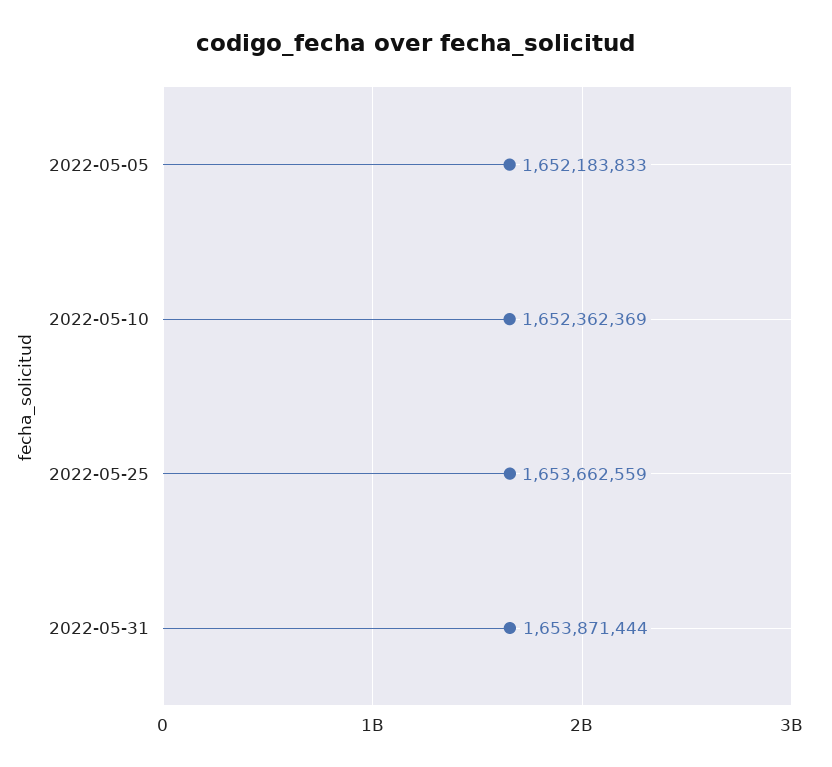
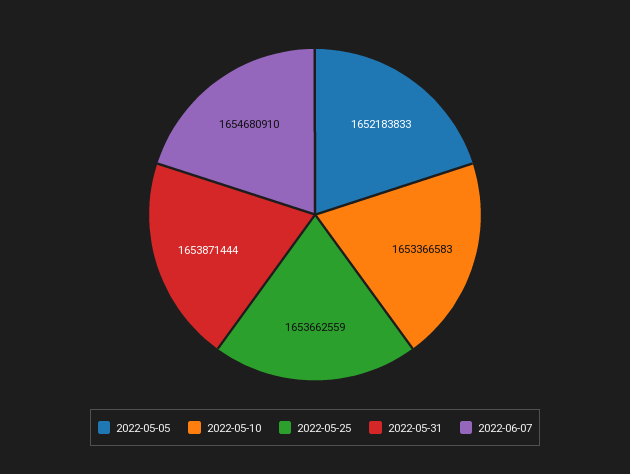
2022-05-10: 1652362369 -> 1653366583
2022-06-07: none -> 1654680910

